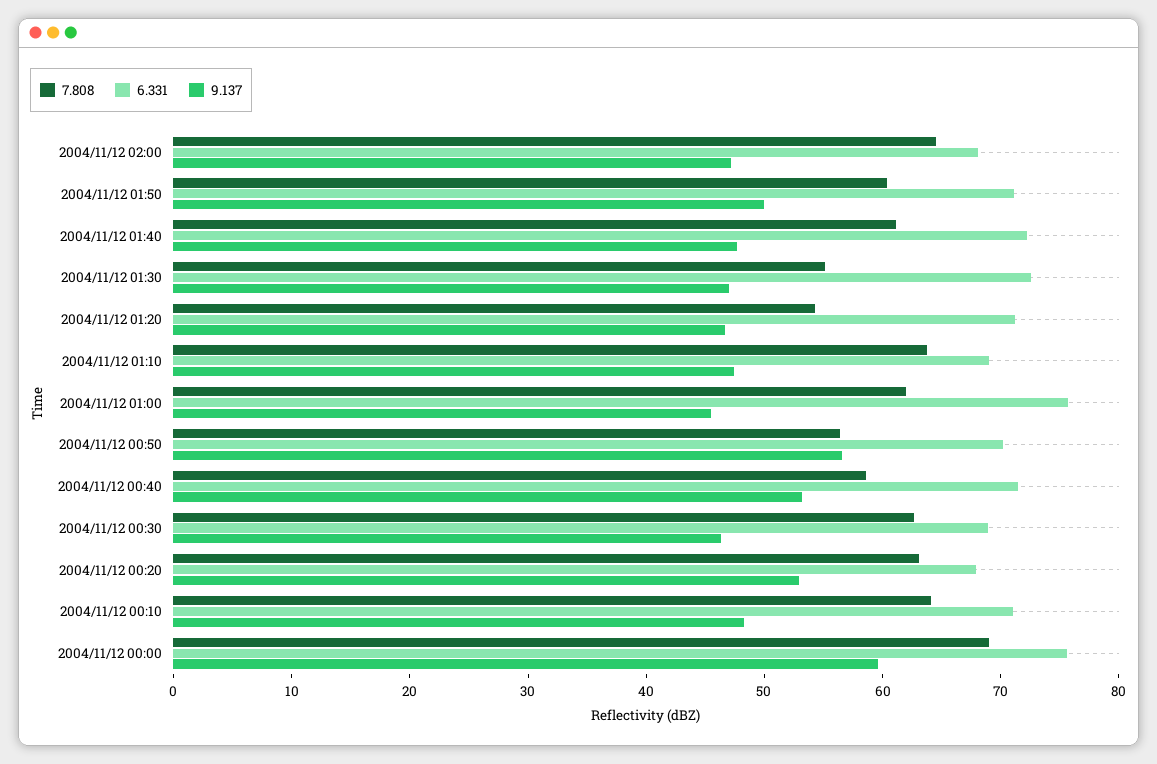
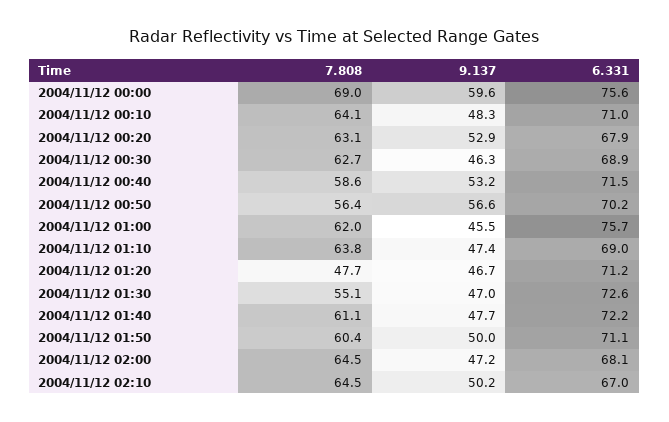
7.808, 2004/11/12 01:20: 54 -> 47.7
7.808, 2004/11/12 02:10: none -> 64.5
9.137, 2004/11/12 02:10: none -> 50.2
6.331, 2004/11/12 02:10: none -> 67

